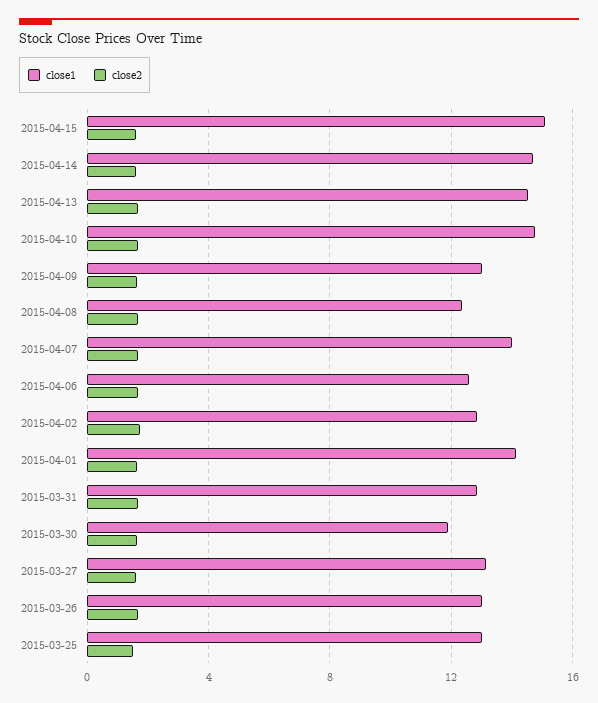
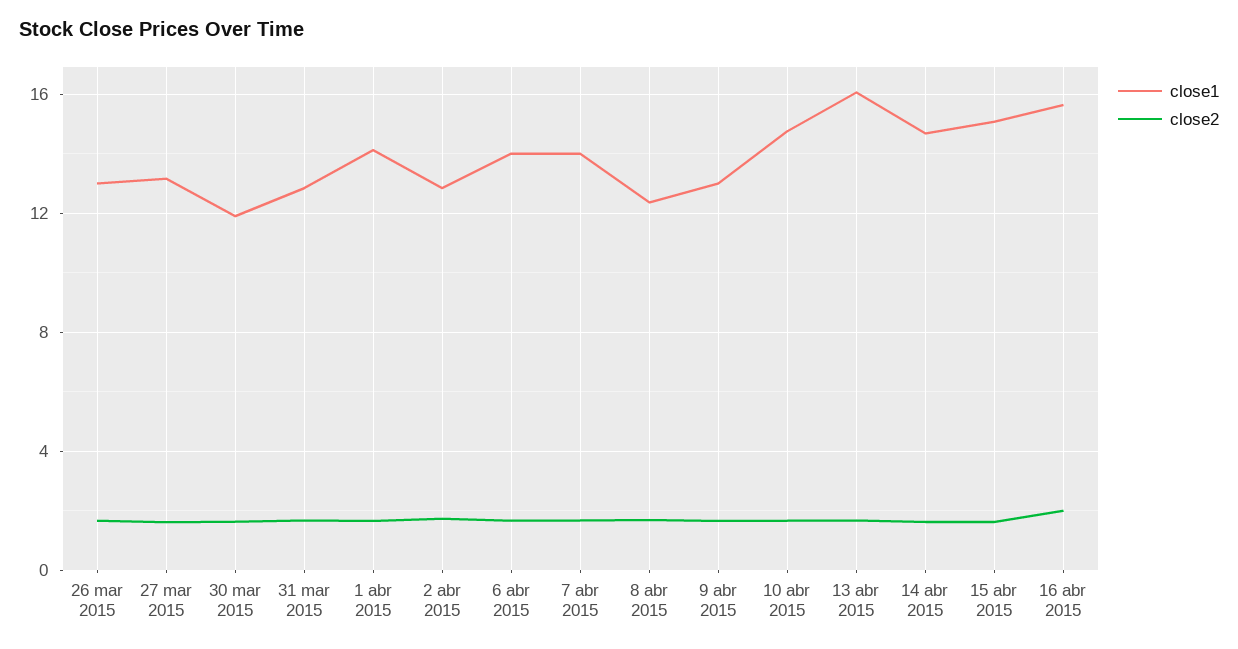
close1, 2015-04-13: 14.5 -> 16
close1, 2015-04-06: 12.5 -> 14
close1, 2015-03-25: 13 -> none
close2, 2015-03-25: 1.5 -> none
close1, 16 abr 2015: none -> 15.5
close2, 16 abr 2015: none -> 2

